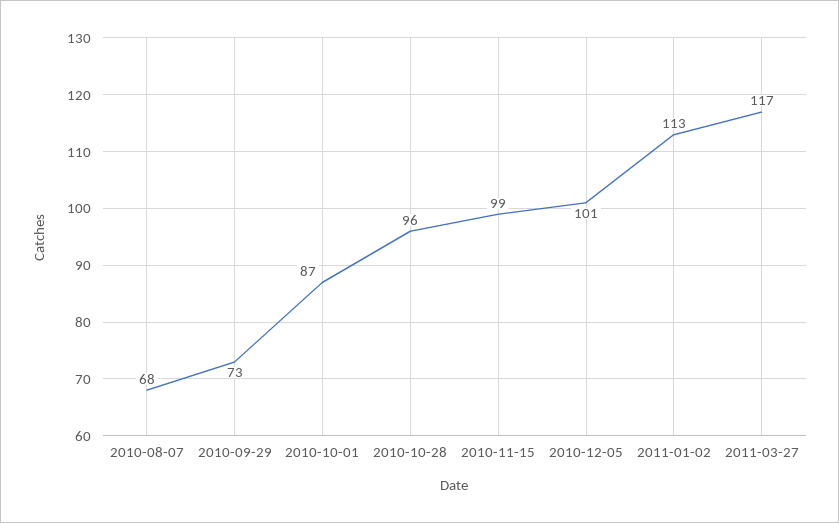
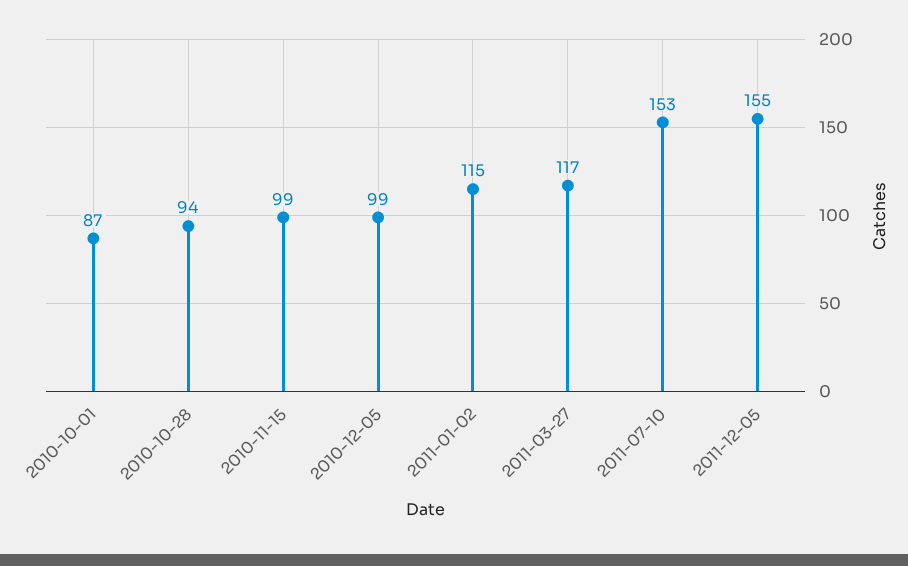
2010-08-07: 68 -> none
2010-09-29: 73 -> none
2010-10-28: 96 -> 94
2010-12-05: 101 -> 99
2011-01-02: 113 -> 115
2011-07-10: none -> 153
2011-12-05: none -> 155

